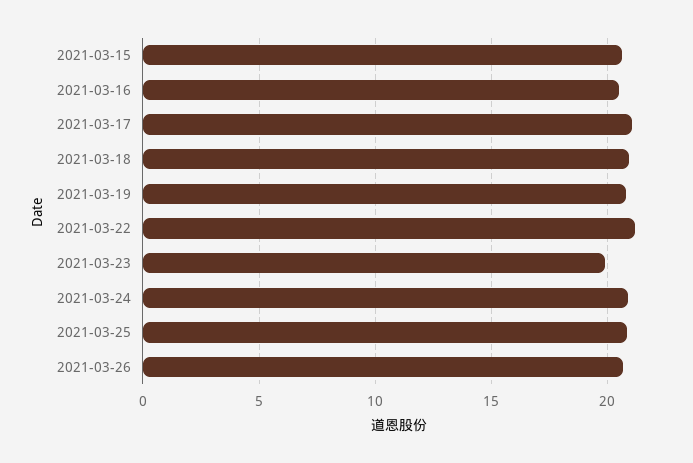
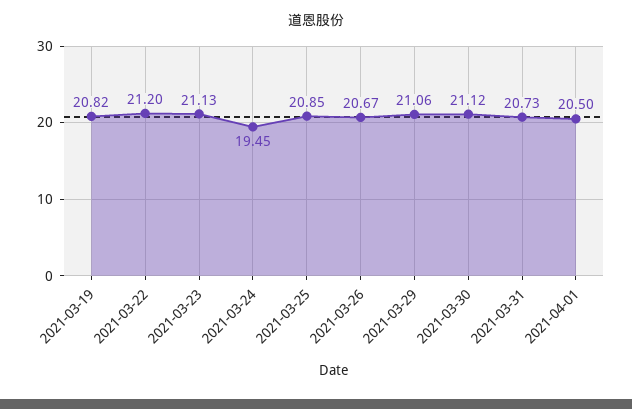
2021-03-15: 20.5 -> none
2021-03-16: 20.5 -> none
2021-03-17: 21 -> none
2021-03-18: 21 -> none
2021-03-23: 20 -> 21.13
2021-03-24: 21 -> 19.45
2021-03-29: none -> 21.06
2021-03-30: none -> 21.12
2021-03-31: none -> 20.73
2021-04-01: none -> 20.5

